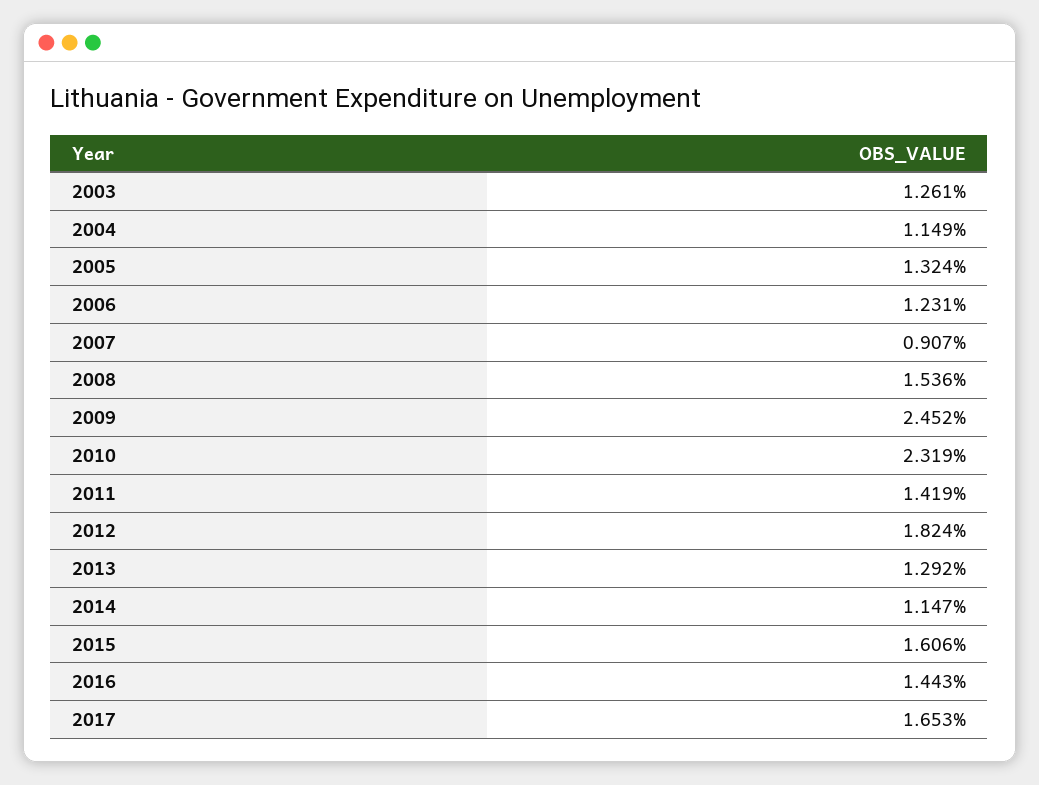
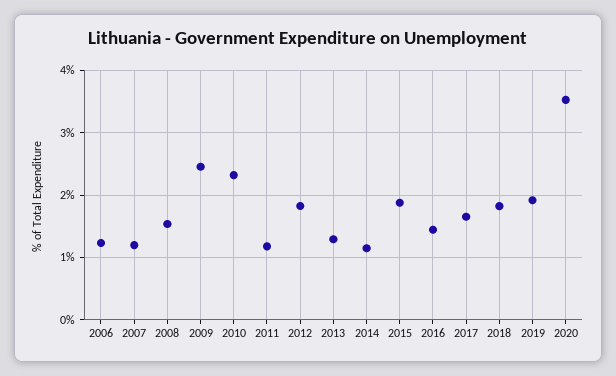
2003: 1.261 -> none
2004: 1.149 -> none
2005: 1.324 -> none
2007: 0.907 -> 1.2
2011: 1.419 -> 1.2
2015: 1.606 -> 1.9
2018: none -> 1.8
2019: none -> 1.9
2020: none -> 3.5

